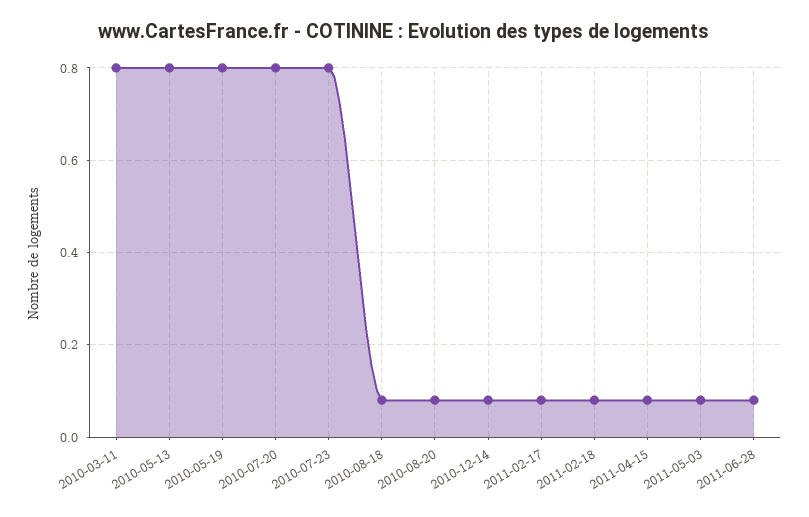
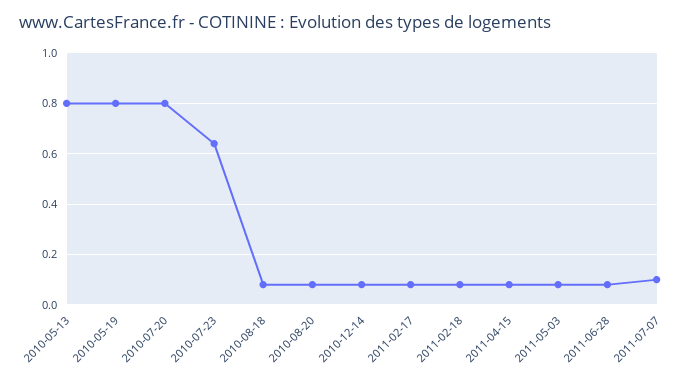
2010-03-11: 0.8 -> none
2010-07-23: 0.8 -> 0.65
2011-07-07: none -> 0.1

